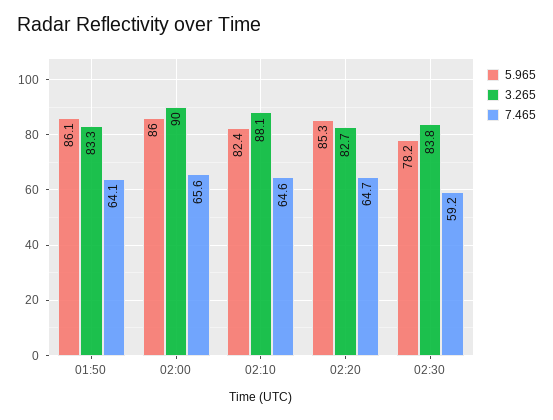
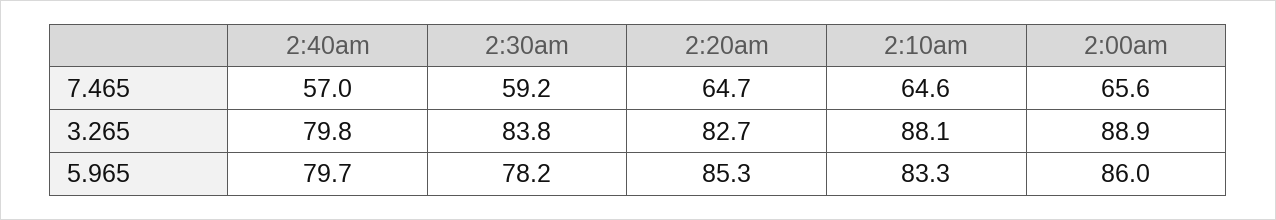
5.965, 01:50: 86.1 -> none
3.265, 01:50: 83.3 -> none
7.465, 01:50: 64.1 -> none
3.265, 02:00: 90 -> 88.9
5.965, 02:10: 82.4 -> 83.3
7.465, 2:40am: none -> 57
3.265, 2:40am: none -> 79.8
5.965, 2:40am: none -> 79.7

